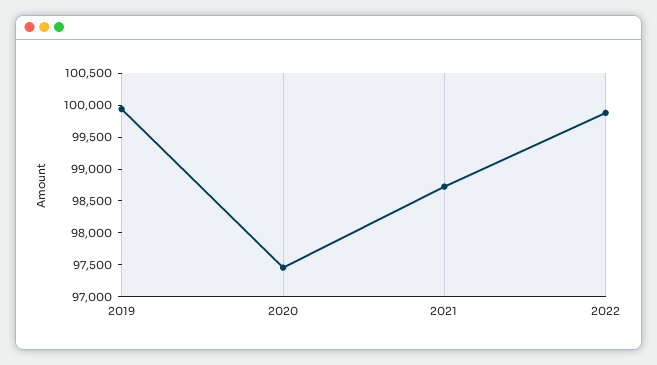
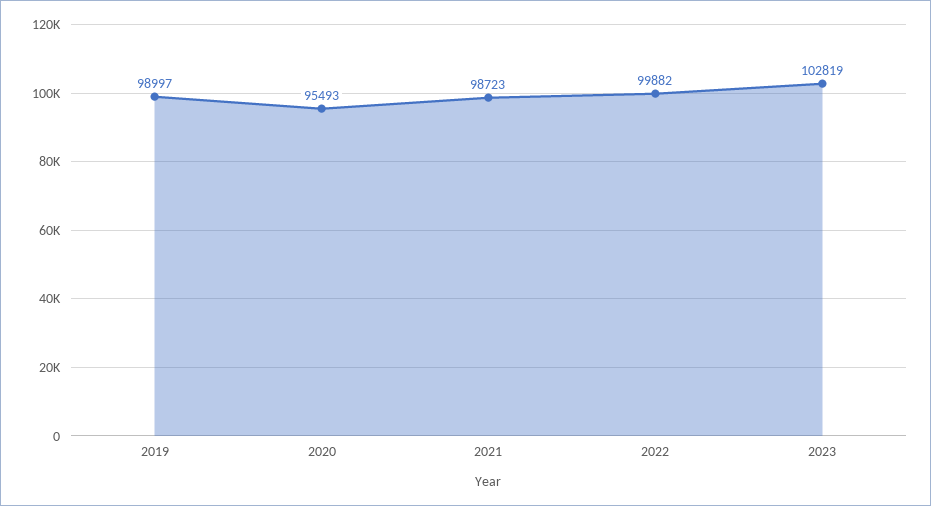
2019: 100000 -> 98997
2020: 97500 -> 95493
2023: none -> 102819

